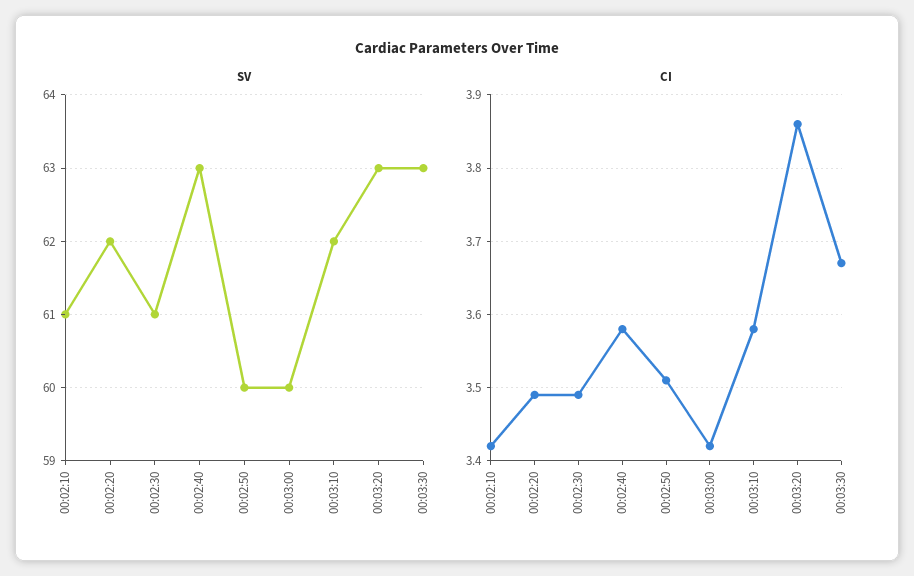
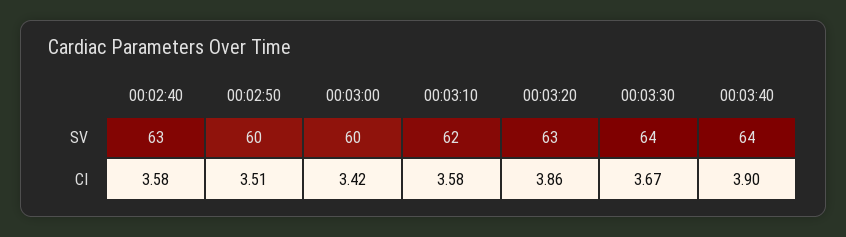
SV, 00:02:10: 61 -> none
SV, 00:02:20: 62 -> none
SV, 00:02:30: 61 -> none
SV, 00:03:30: 63 -> 64
CI, 00:02:10: 3.42 -> none
CI, 00:02:20: 3.49 -> none
CI, 00:02:30: 3.49 -> none
SV, 00:03:40: none -> 64
CI, 00:03:40: none -> 3.9

